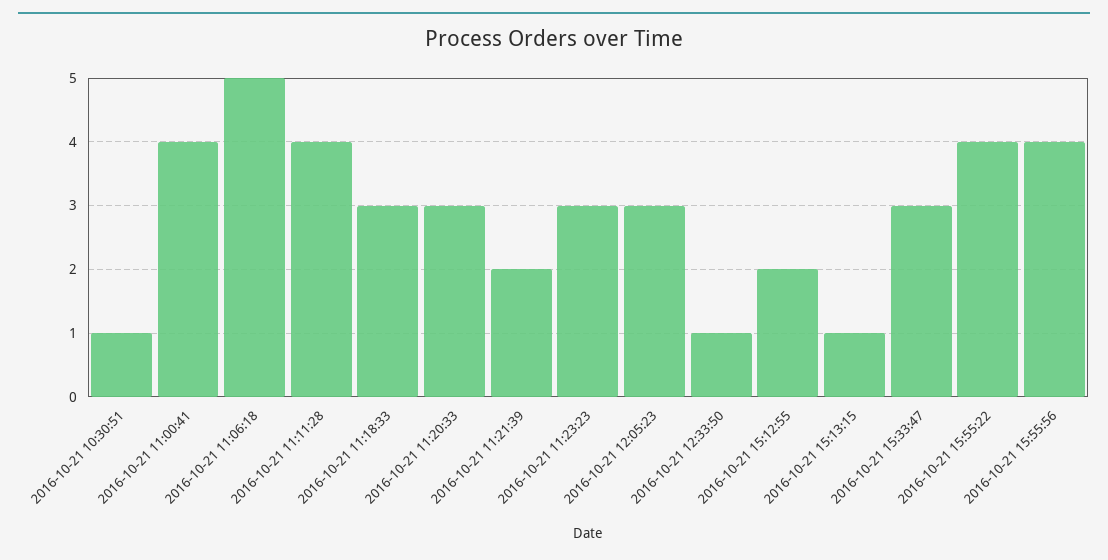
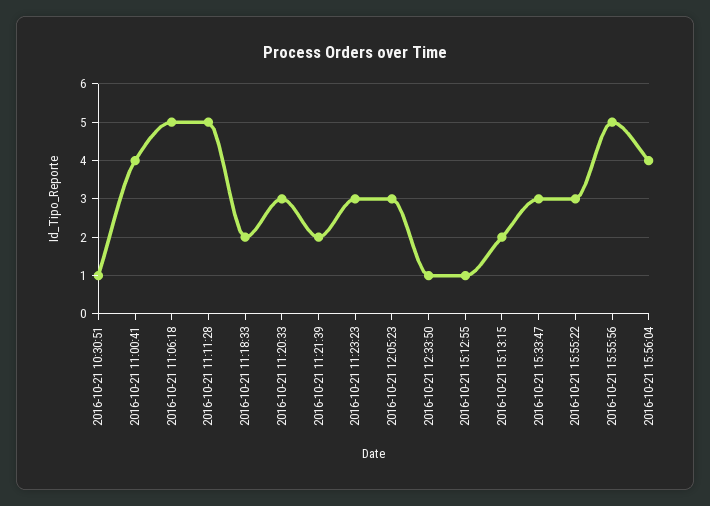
2016-10-21 11:11:28: 4 -> 5
2016-10-21 11:18:33: 3 -> 2
2016-10-21 15:12:55: 2 -> 1
2016-10-21 15:13:15: 1 -> 2
2016-10-21 15:55:22: 4 -> 3
2016-10-21 15:55:56: 4 -> 5
2016-10-21 15:56:04: none -> 4

